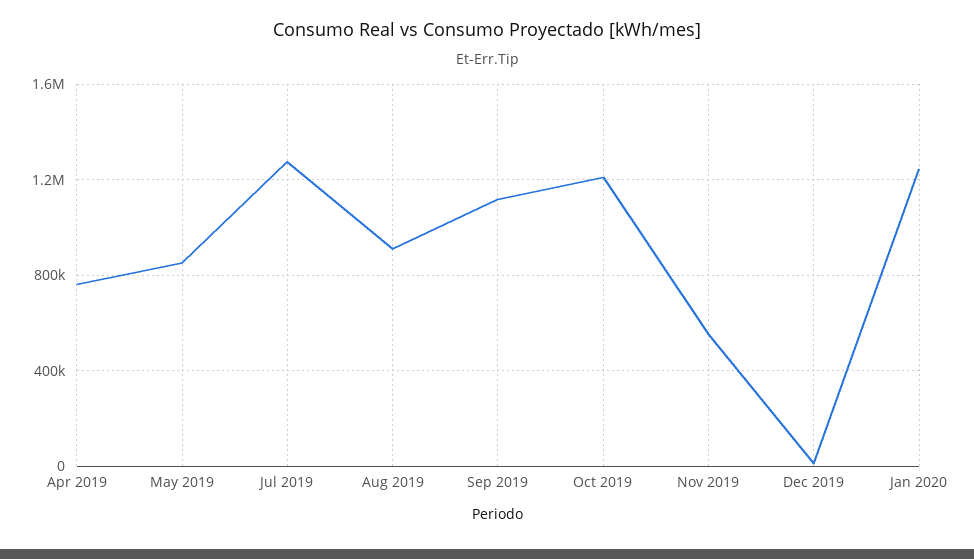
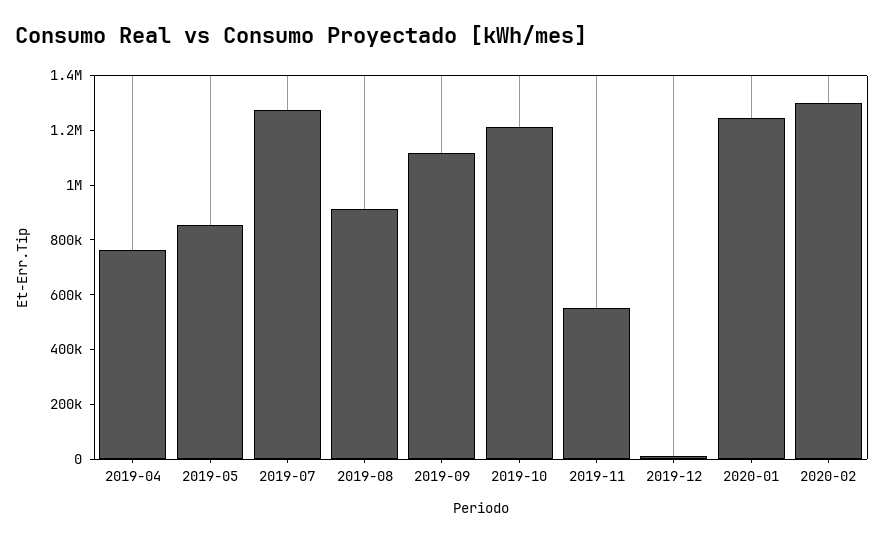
2020-02: none -> 1300000

